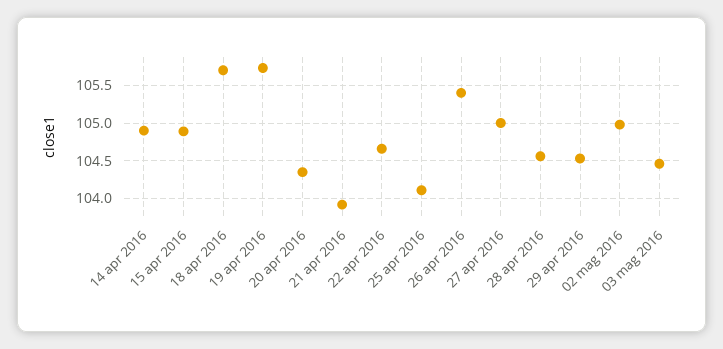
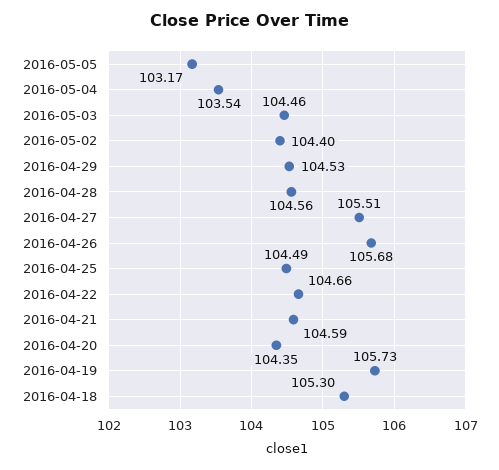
14 apr 2016: 104.9 -> none
15 apr 2016: 104.9 -> none
18 apr 2016: 105.7 -> 105.3
21 apr 2016: 103.9 -> 104.59
25 apr 2016: 104.1 -> 104.49
26 apr 2016: 105.4 -> 105.68
27 apr 2016: 105 -> 105.51
02 mag 2016: 105 -> 104.4
2016-05-05: none -> 103.17
2016-05-04: none -> 103.54

